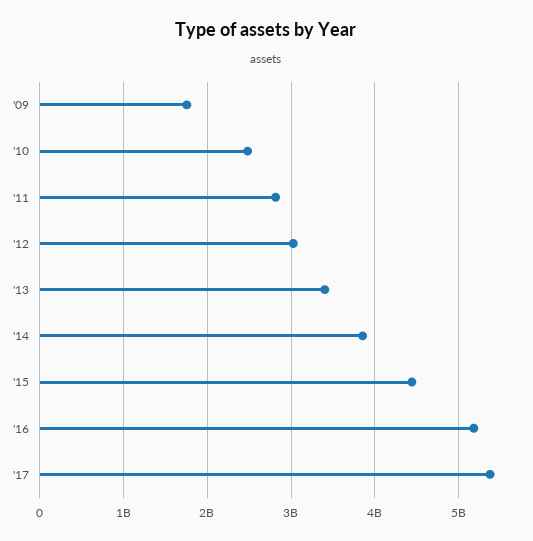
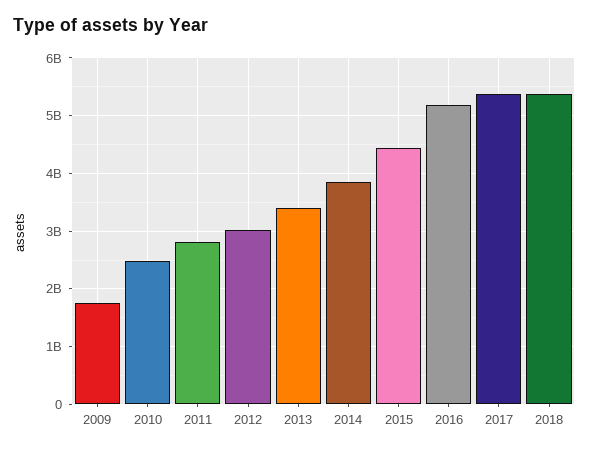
2018: none -> 5400000000

